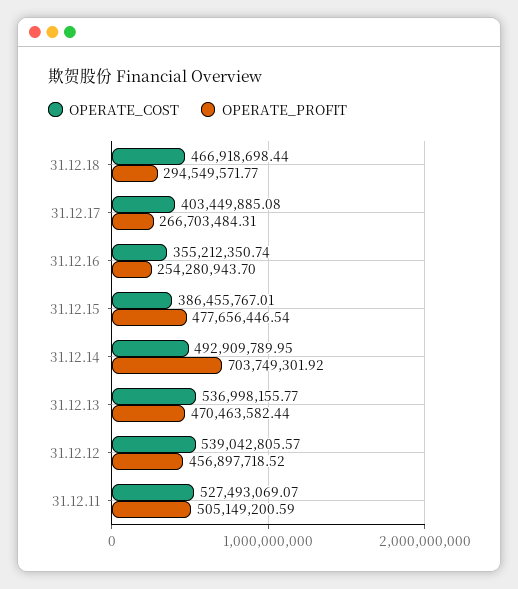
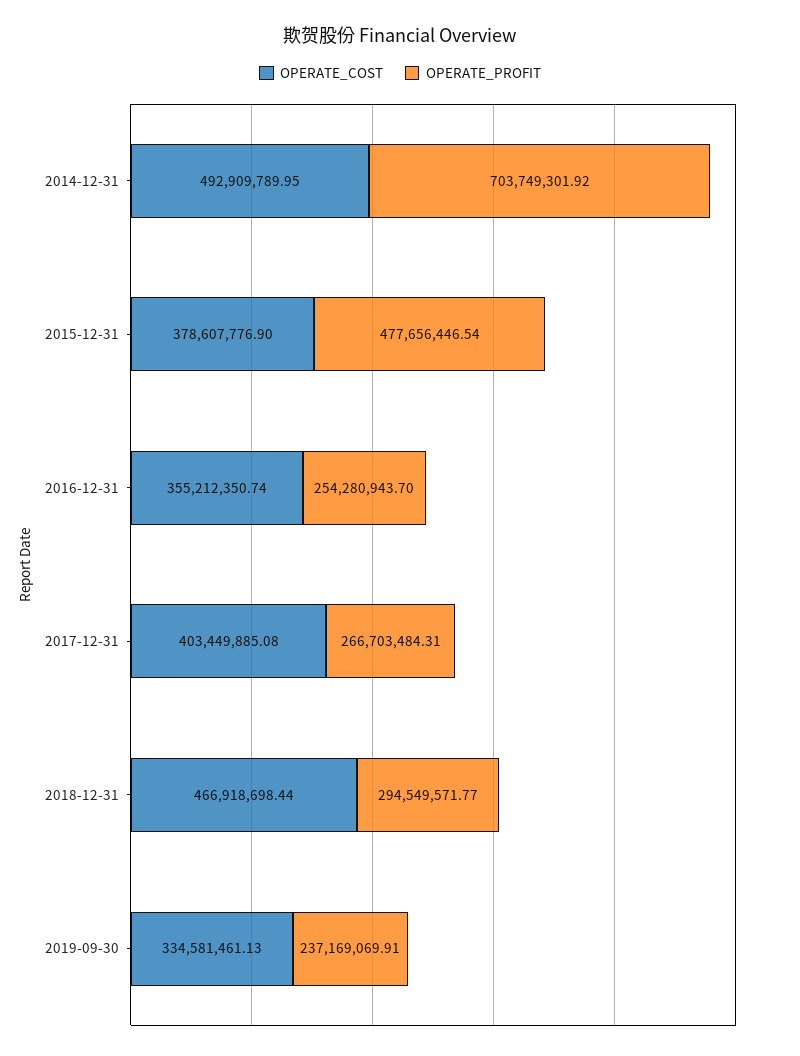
OPERATE_COST, 31.12.15: 386455767.01 -> 378607776.9
OPERATE_COST, 31.12.13: 536998155.77 -> none
OPERATE_PROFIT, 31.12.13: 470463582.44 -> none
OPERATE_COST, 31.12.12: 539042805.57 -> none
OPERATE_PROFIT, 31.12.12: 456897718.52 -> none
OPERATE_COST, 31.12.11: 527493069.07 -> none
OPERATE_PROFIT, 31.12.11: 505149200.59 -> none
OPERATE_COST, 2019-09-30: none -> 334581461.13
OPERATE_PROFIT, 2019-09-30: none -> 237169069.91

